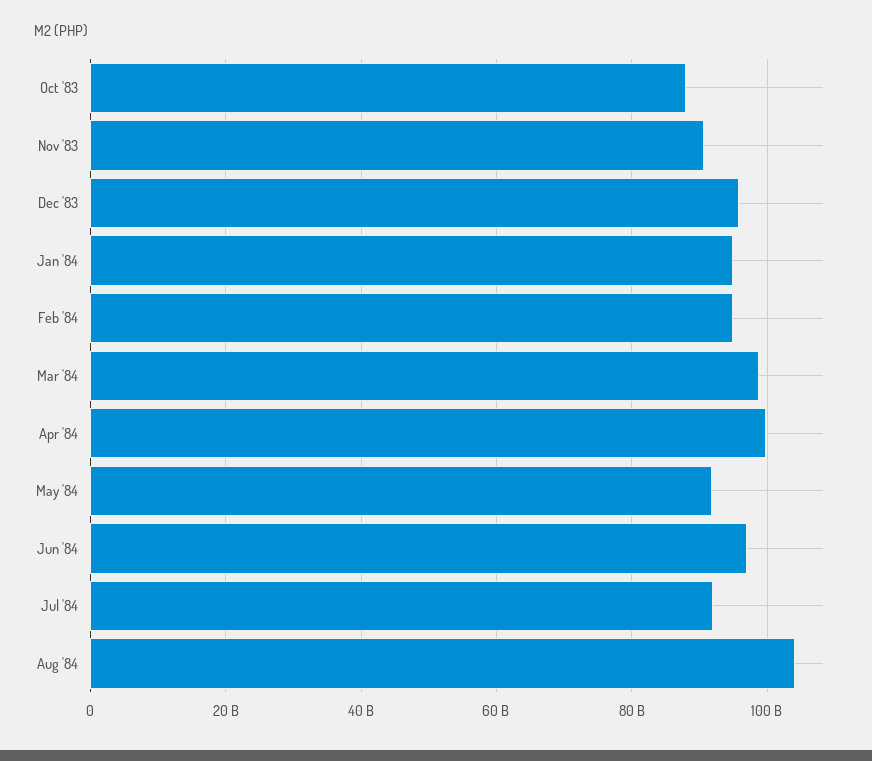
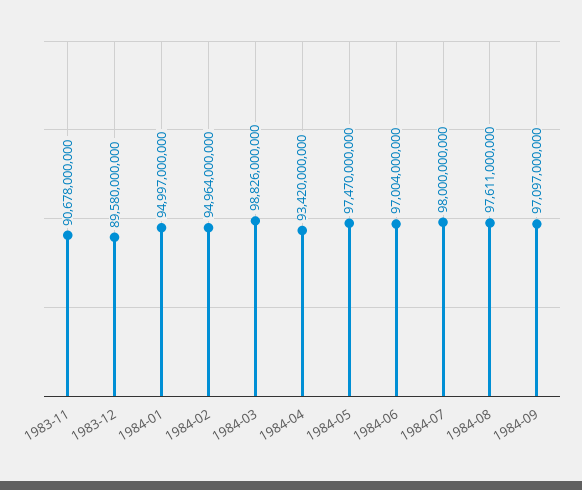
Oct '83: 88000000000 -> none
Dec '83: 96000000000 -> 89580000000
Apr '84: 100000000000 -> 93420000000
May '84: 92000000000 -> 97470000000
Jul '84: 92000000000 -> 98000000000
Aug '84: 104000000000 -> 97611000000
1984-09: none -> 97097000000

